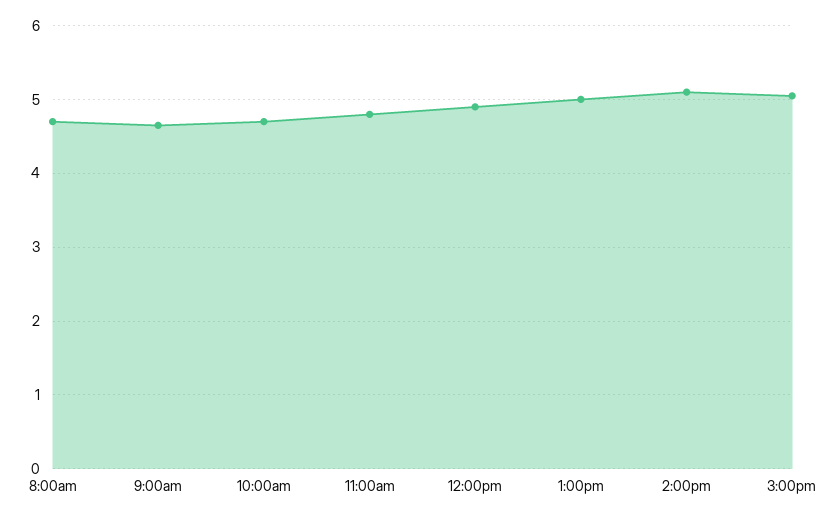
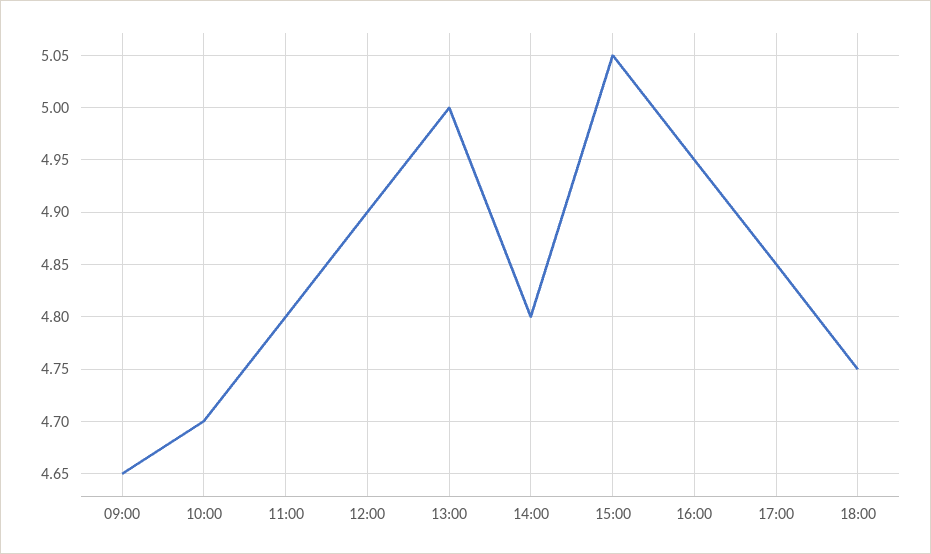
8:00am: 4.7 -> none
2:00pm: 5.1 -> 4.8
16:00: none -> 4.95
17:00: none -> 4.85
18:00: none -> 4.75

